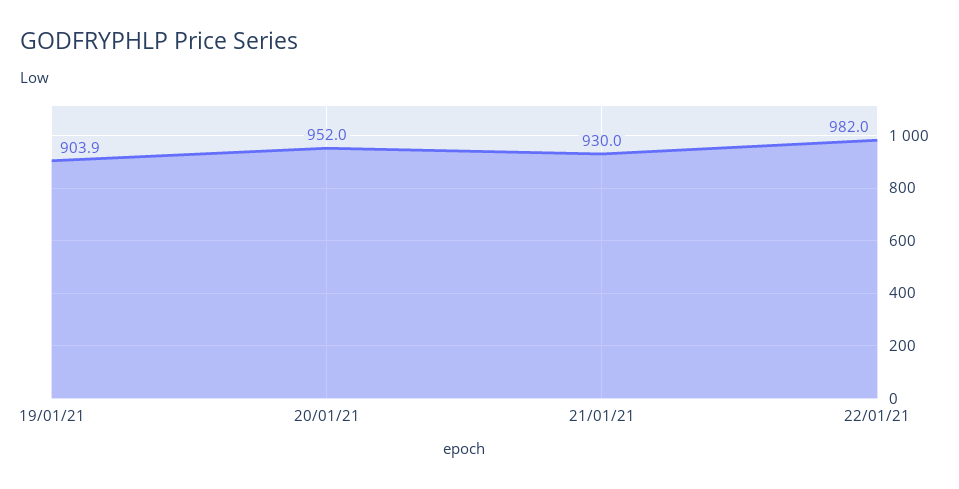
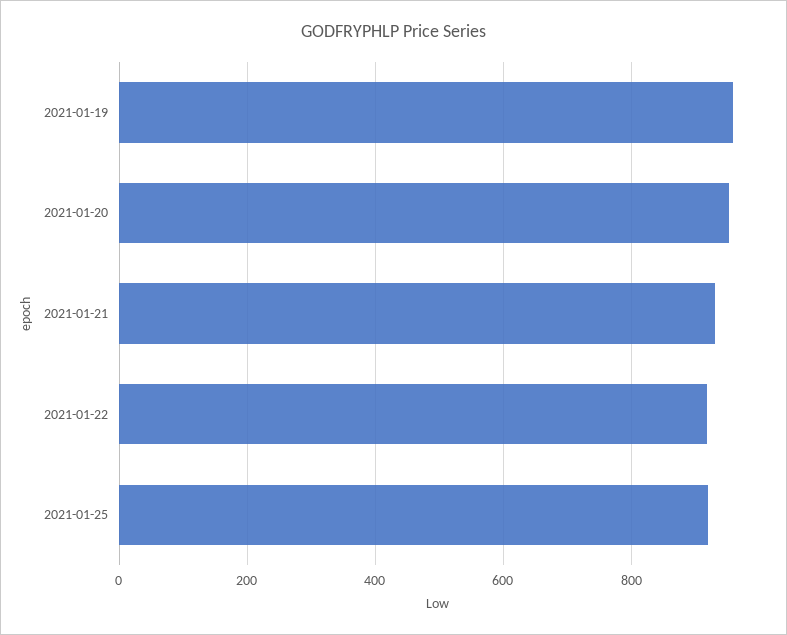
19/01/21: 903.9 -> 960
22/01/21: 982 -> 920
2021-01-25: none -> 920

